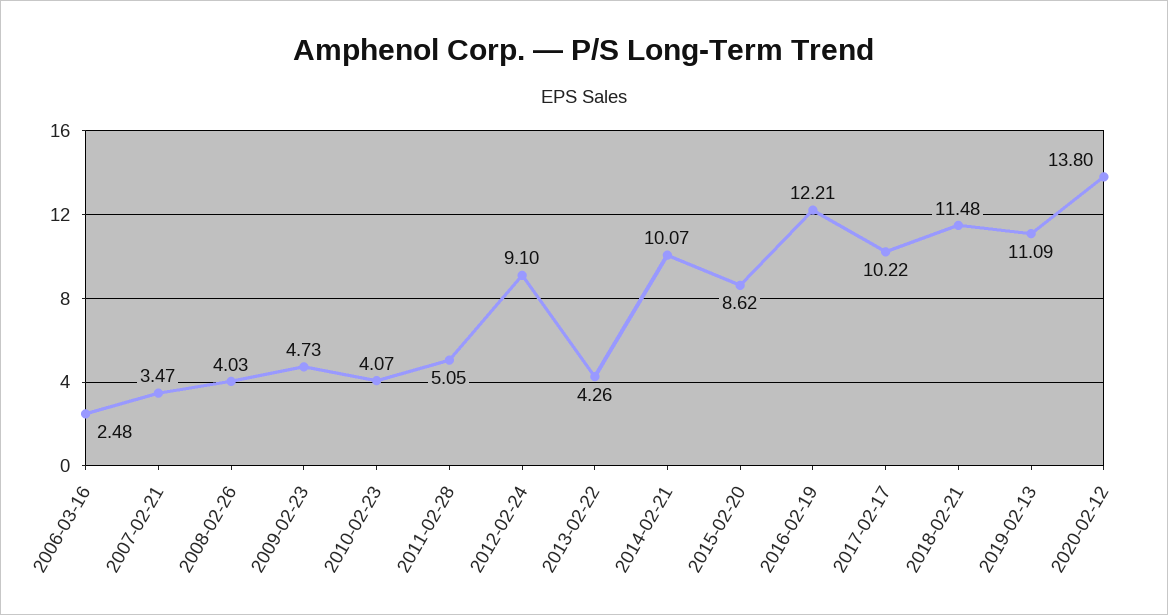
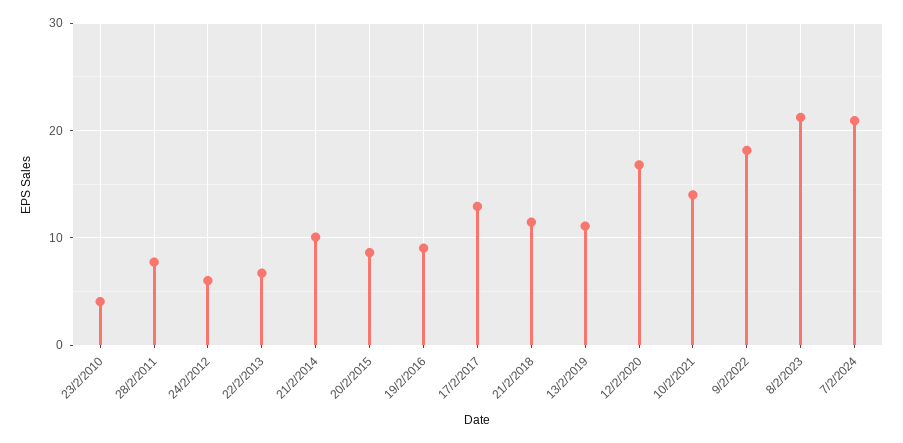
2006-03-16: 2.48 -> none
2007-02-21: 3.47 -> none
2008-02-26: 4.03 -> none
2009-02-23: 4.73 -> none
2011-02-28: 5.05 -> 8
2012-02-24: 9.1 -> 6
2013-02-22: 4.26 -> 7
2016-02-19: 12.21 -> 9
2017-02-17: 10.22 -> 13
2020-02-12: 13.8 -> 17
10/2/2021: none -> 14
9/2/2022: none -> 18
8/2/2023: none -> 21
7/2/2024: none -> 21

